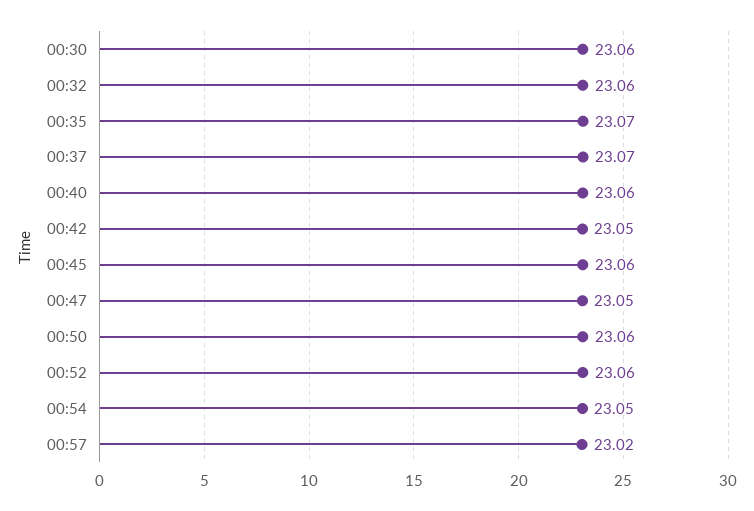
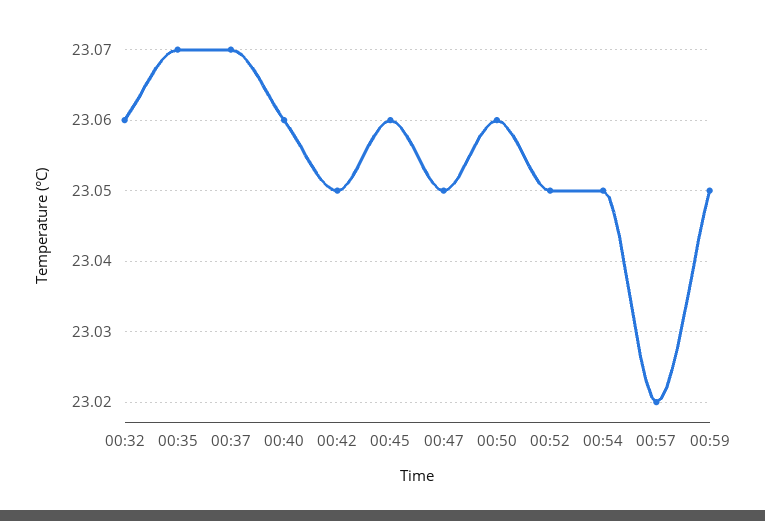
00:30: 23.06 -> none
00:52: 23.06 -> 23.05
00:59: none -> 23.05

